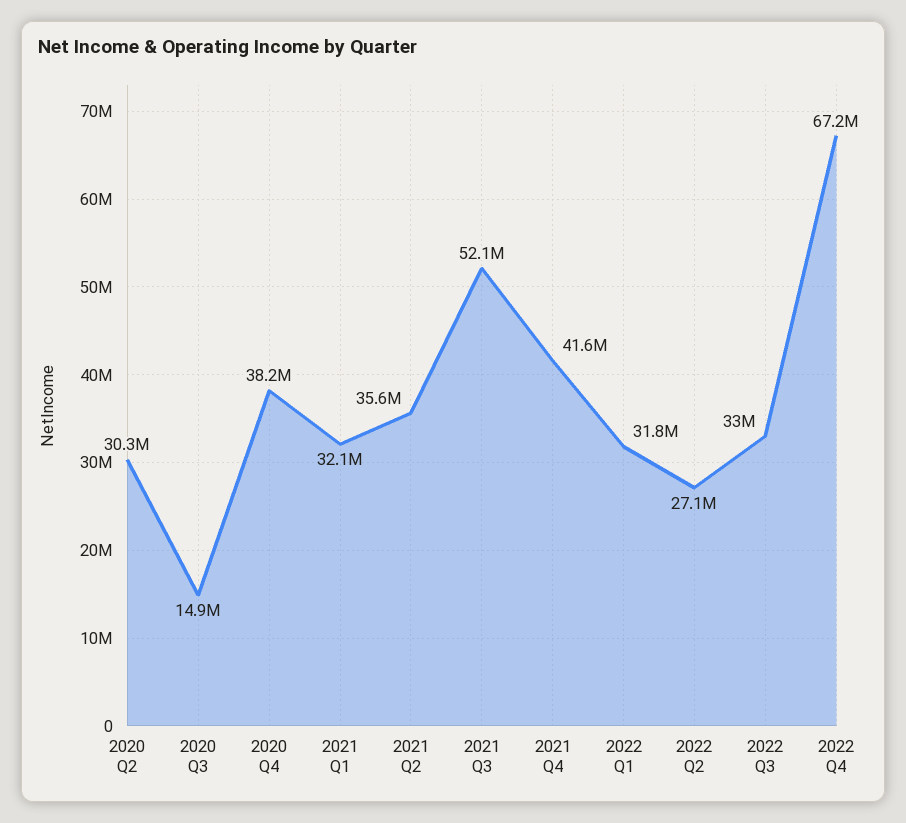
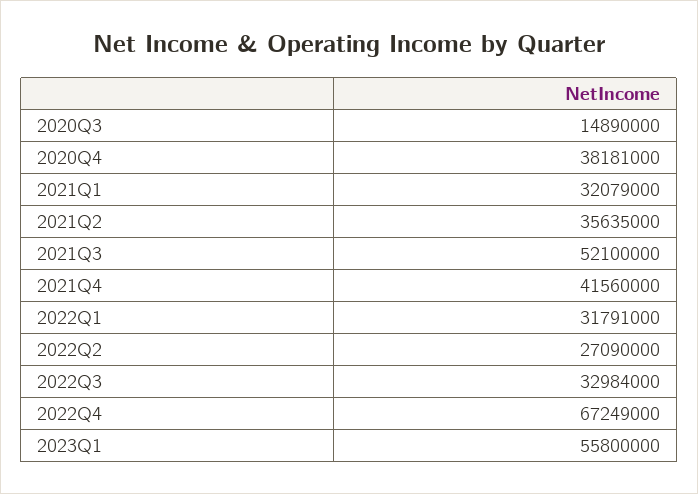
2020 Q2: 30300000 -> none
2023Q1: none -> 55800000

